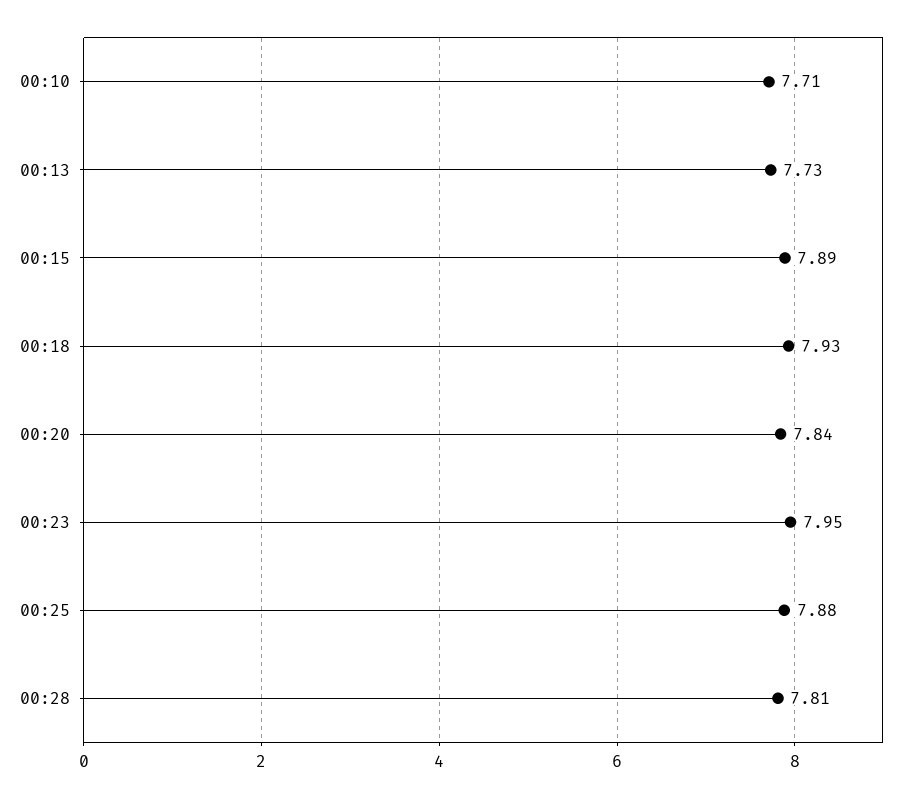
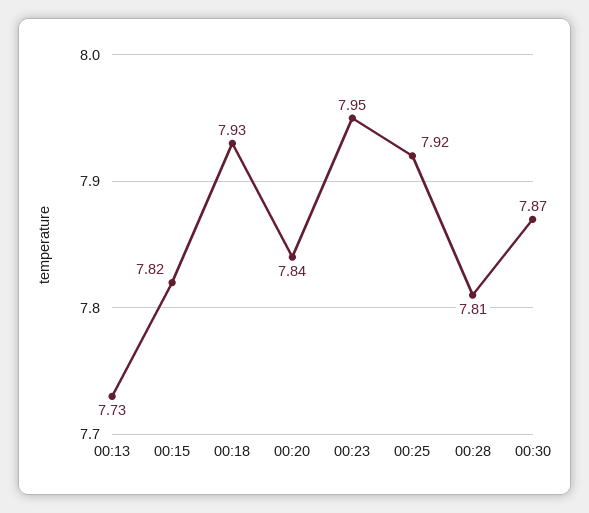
00:10: 7.71 -> none
00:15: 7.89 -> 7.82
00:25: 7.88 -> 7.92
00:30: none -> 7.87

